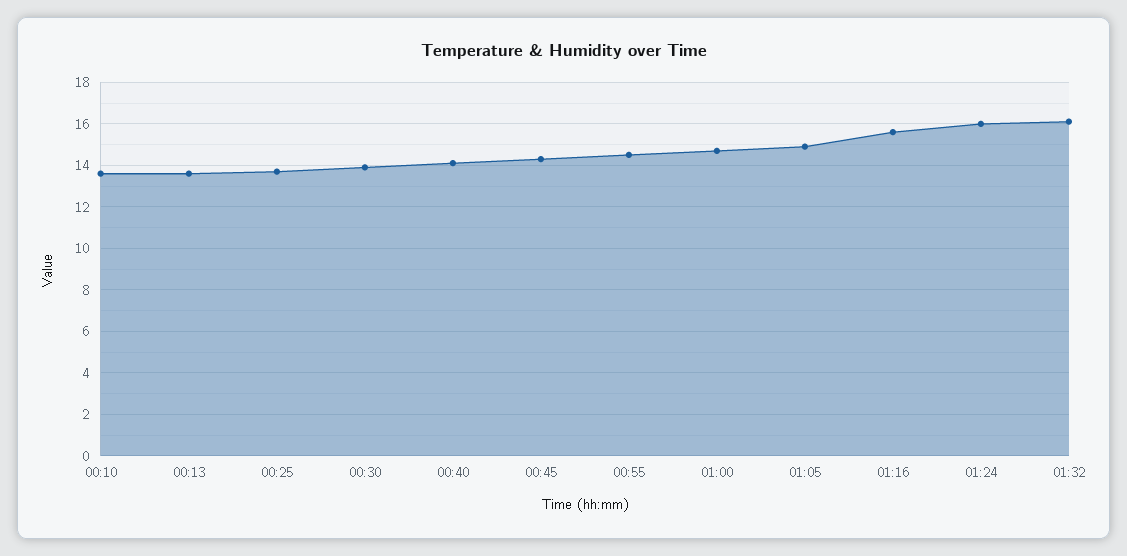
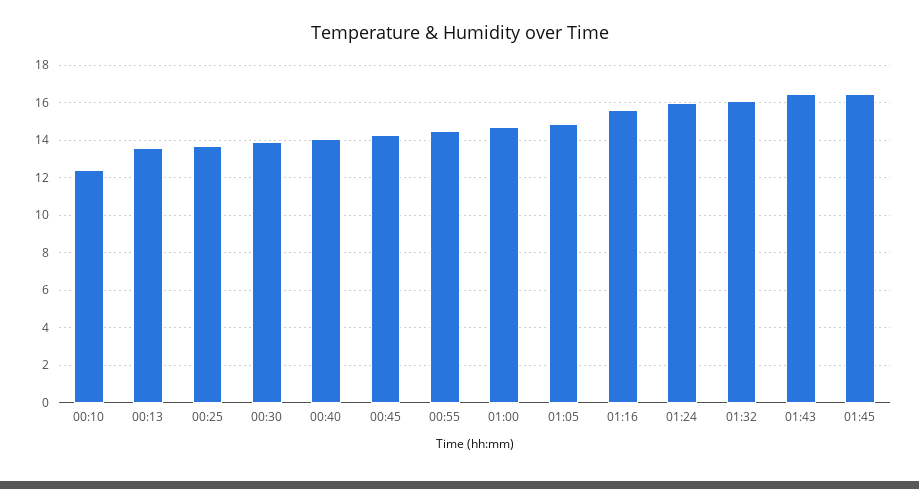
00:10: 13.5 -> 12.5
01:43: none -> 16.5
01:45: none -> 16.5

